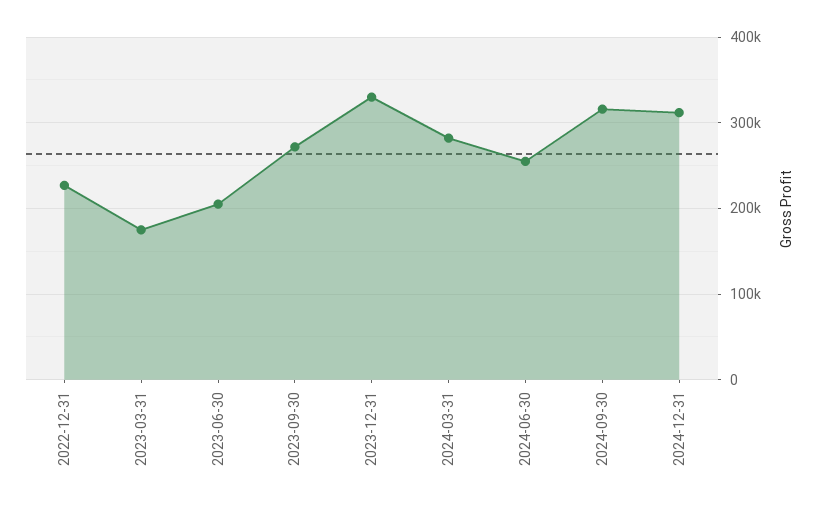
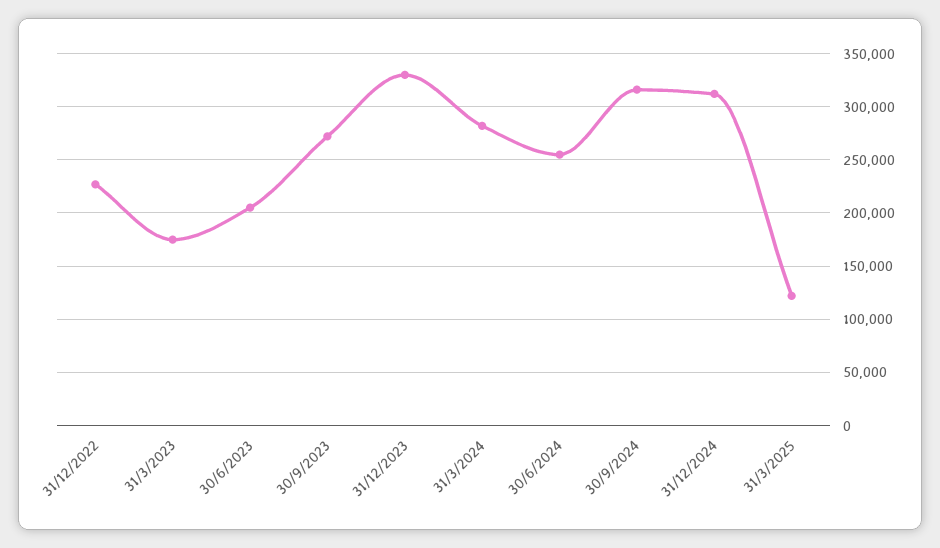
31/3/2025: none -> 120000

